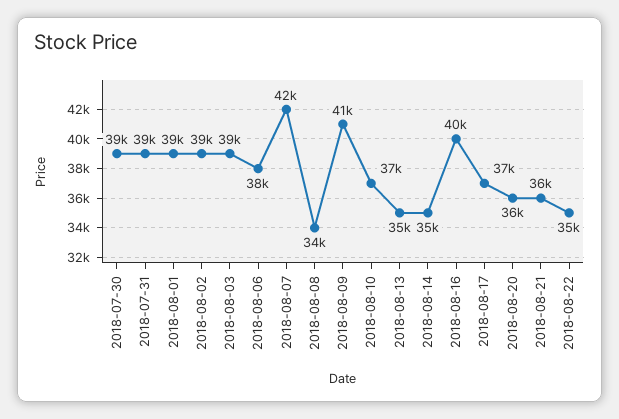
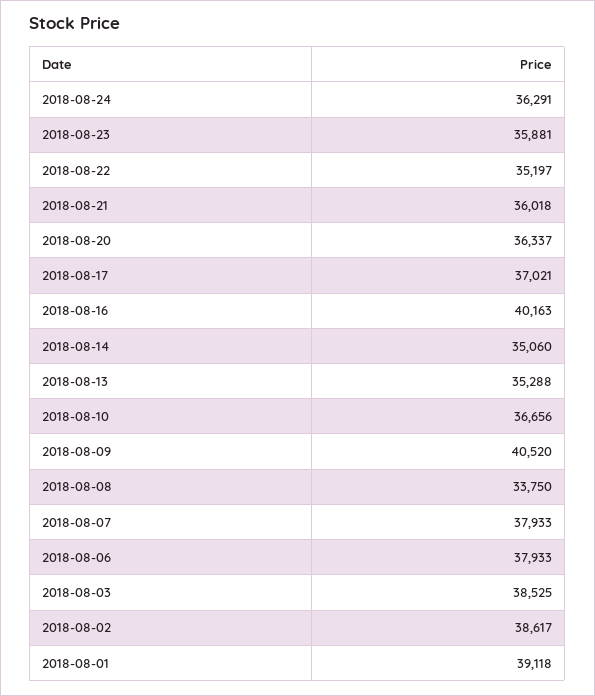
2018-07-30: 39000 -> none
2018-07-31: 39000 -> none
2018-08-07: 42000 -> 37933
2018-08-24: none -> 36291
2018-08-23: none -> 35881

